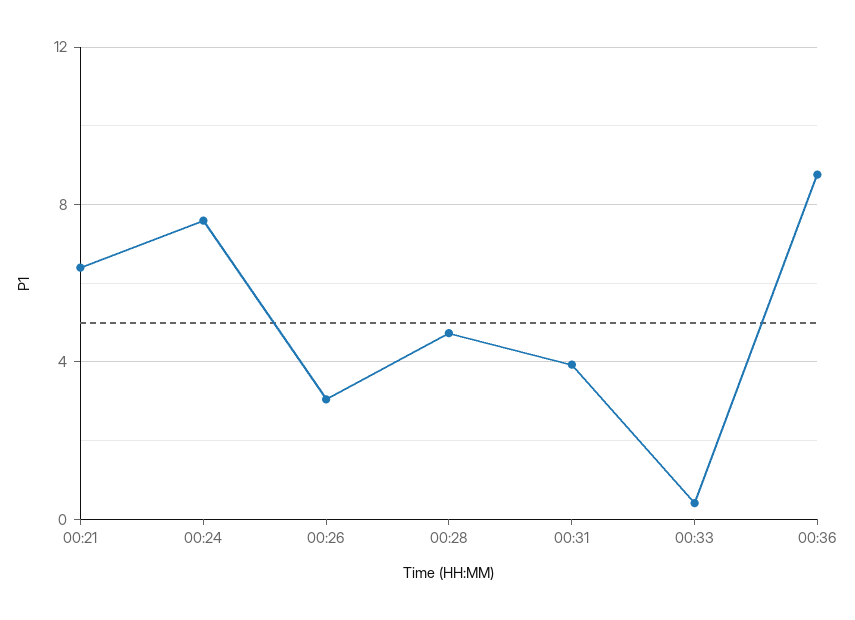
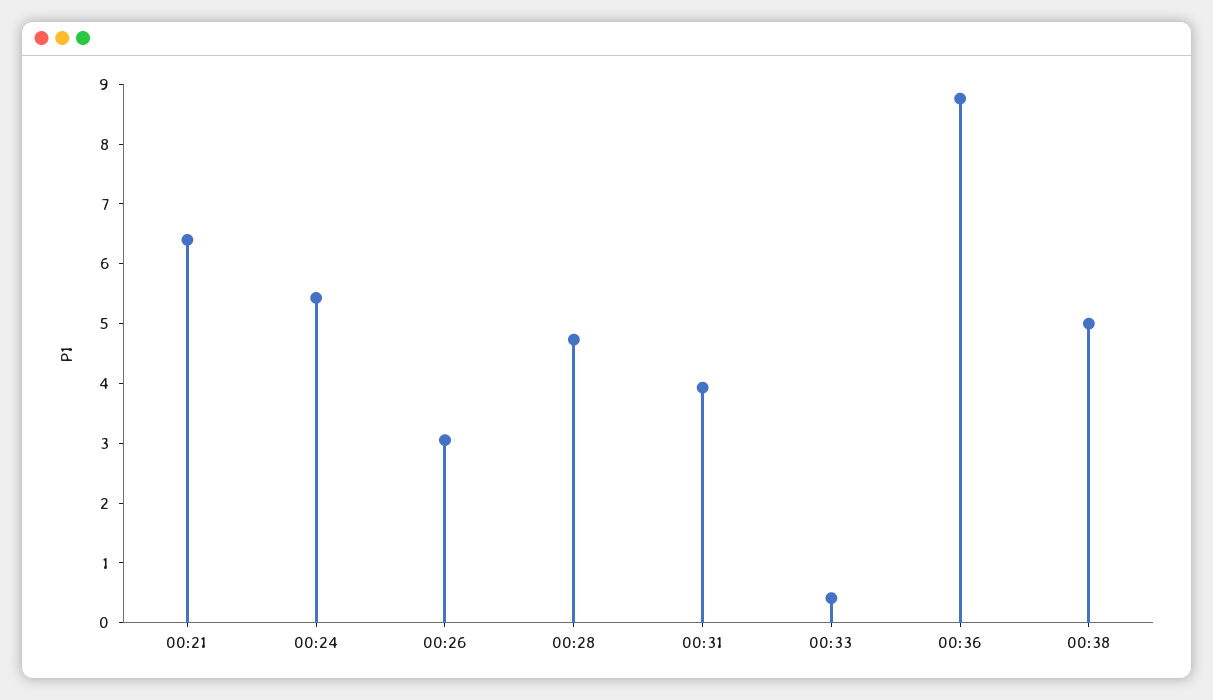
00:24: 7.5 -> 5.4
00:38: none -> 5

